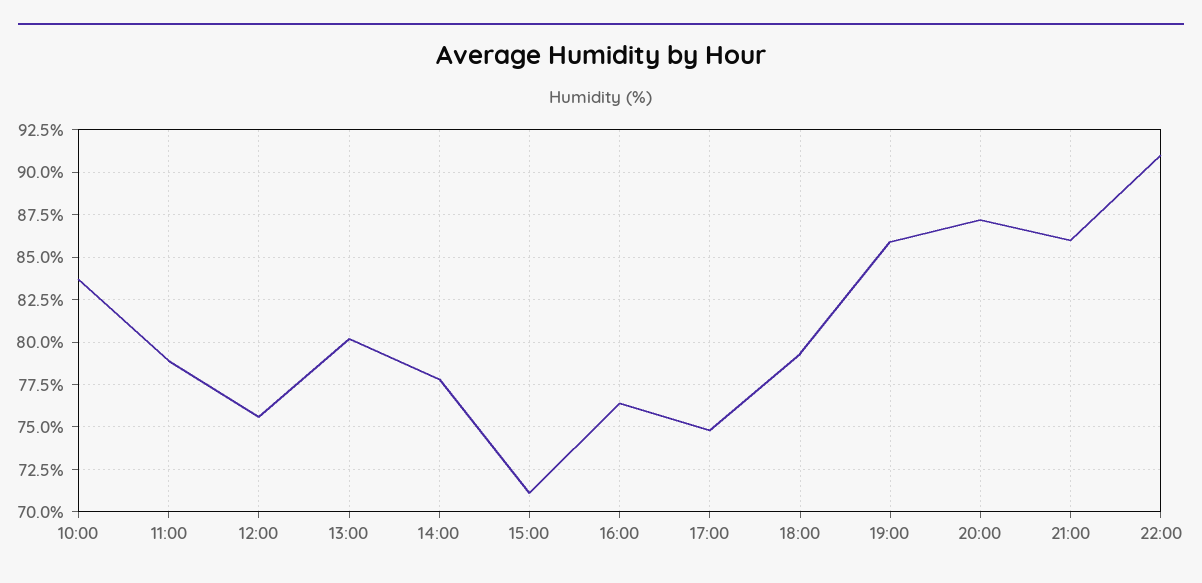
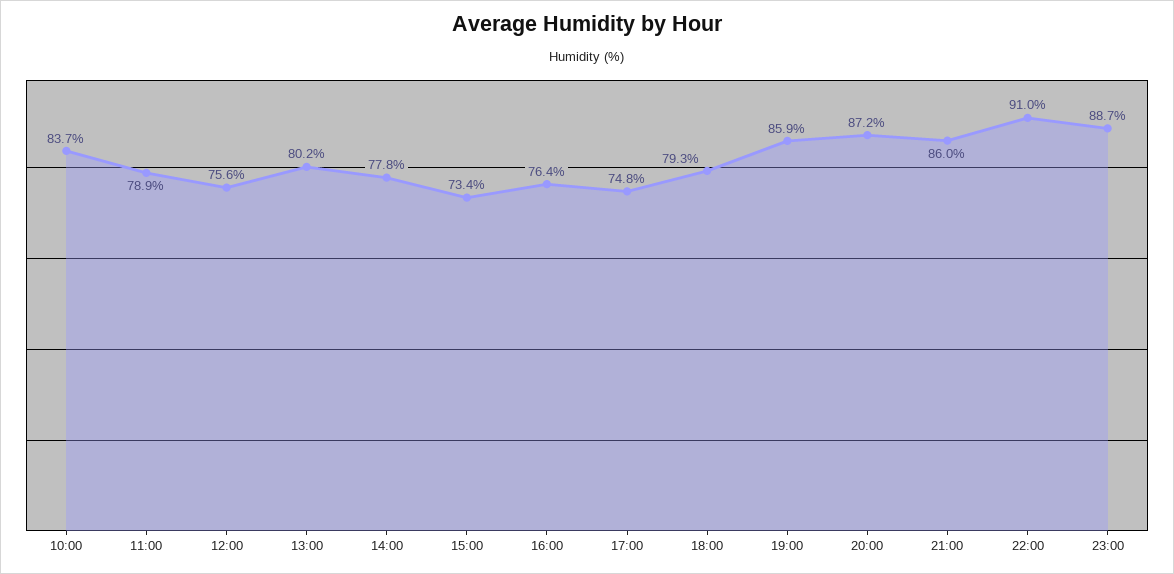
15:00: 71 -> 73.4
23:00: none -> 88.7

